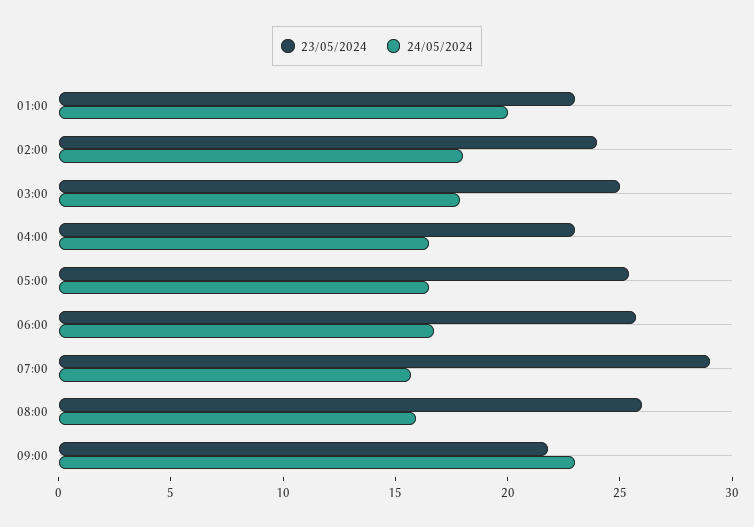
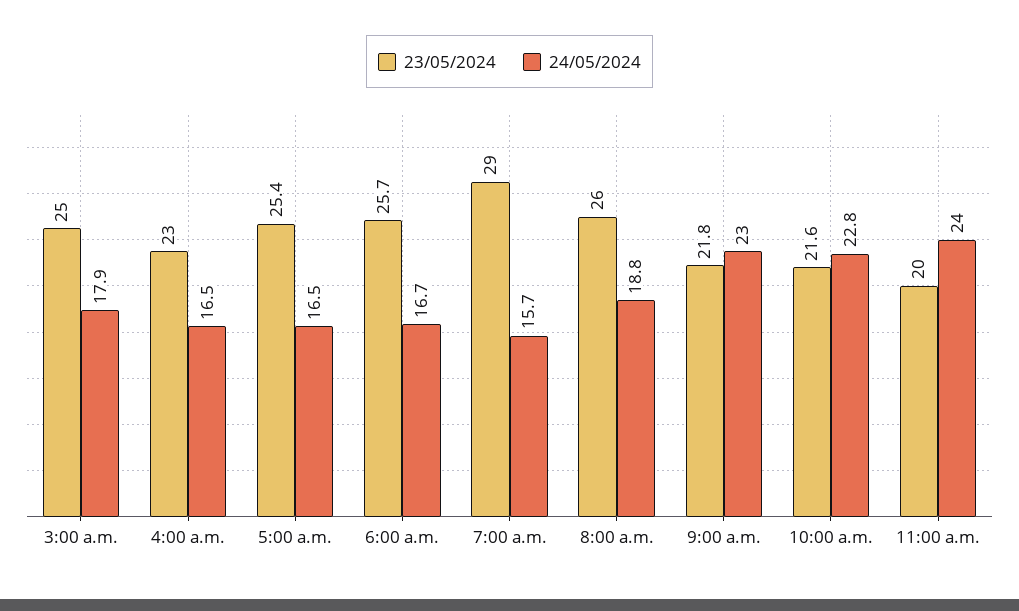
23/05/2024, 01:00: 23 -> none
24/05/2024, 01:00: 20 -> none
23/05/2024, 02:00: 24 -> none
24/05/2024, 02:00: 18 -> none
24/05/2024, 08:00: 16 -> 18.8
23/05/2024, 10:00 a.m.: none -> 21.6
24/05/2024, 10:00 a.m.: none -> 22.8
23/05/2024, 11:00 a.m.: none -> 20
24/05/2024, 11:00 a.m.: none -> 24

